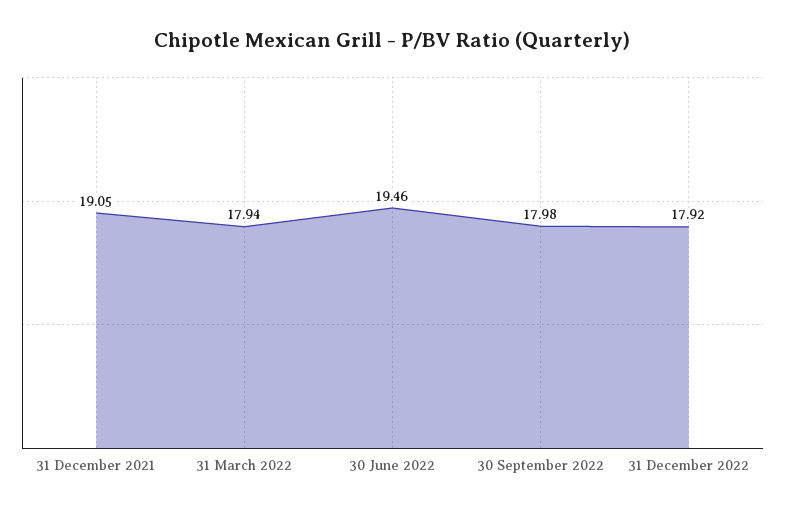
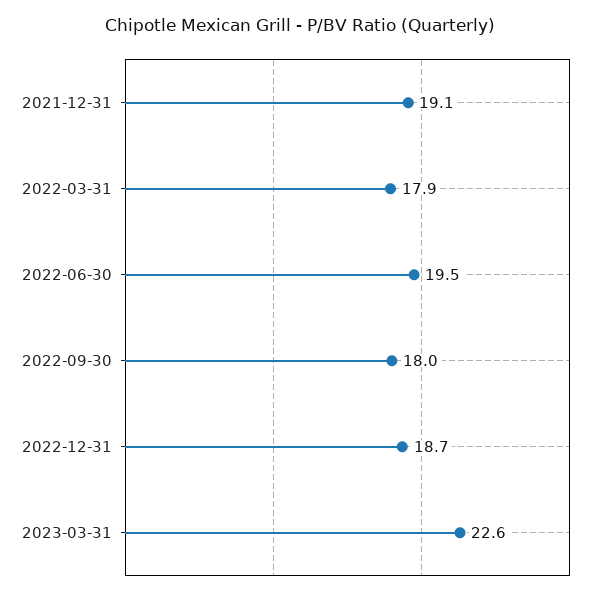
31 December 2022: 17.92 -> 18.7
2023-03-31: none -> 22.6

